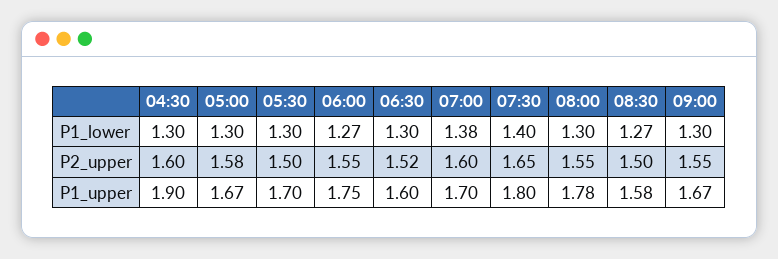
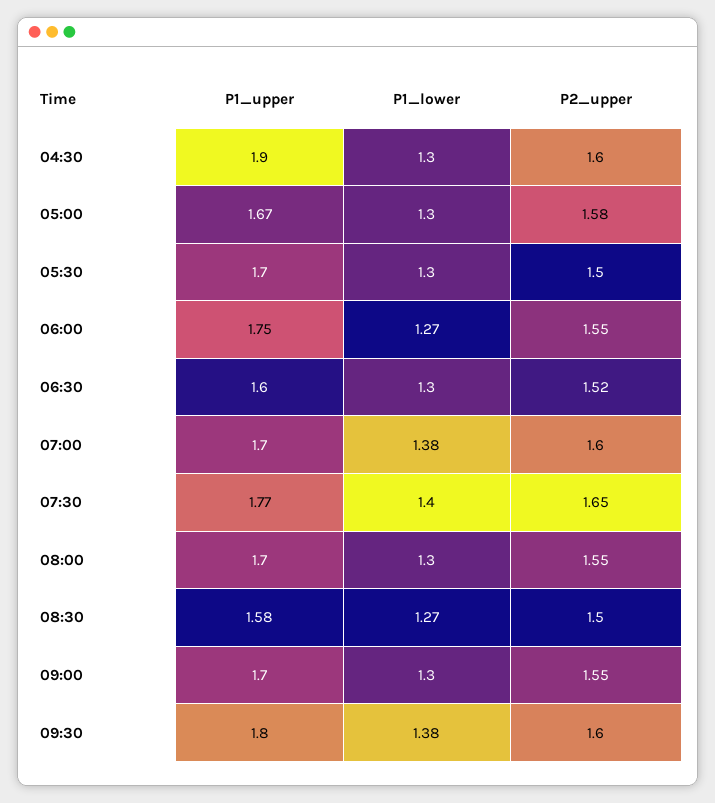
07:30, P1_upper: 1.8 -> 1.77
08:00, P1_upper: 1.78 -> 1.7
09:00, P1_upper: 1.67 -> 1.7
09:30, P1_upper: none -> 1.8
09:30, P1_lower: none -> 1.38
09:30, P2_upper: none -> 1.6

